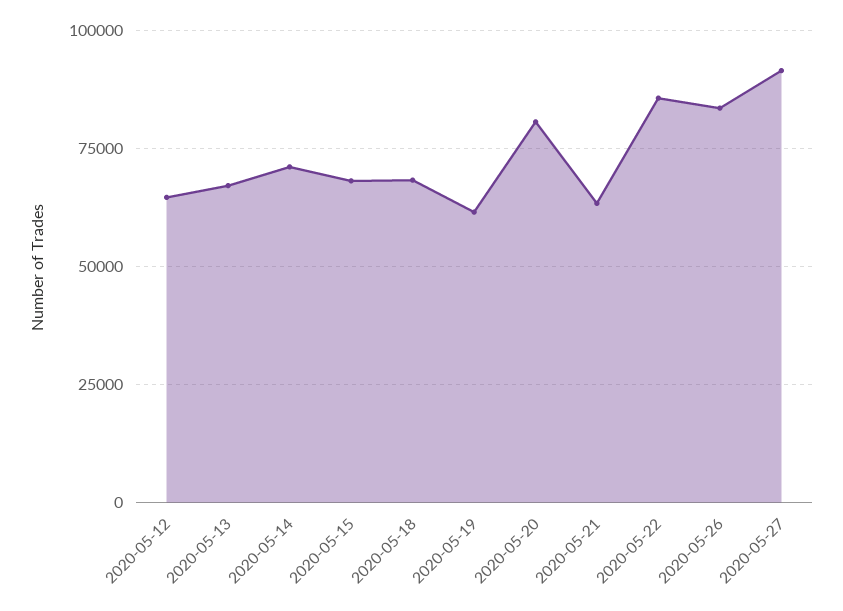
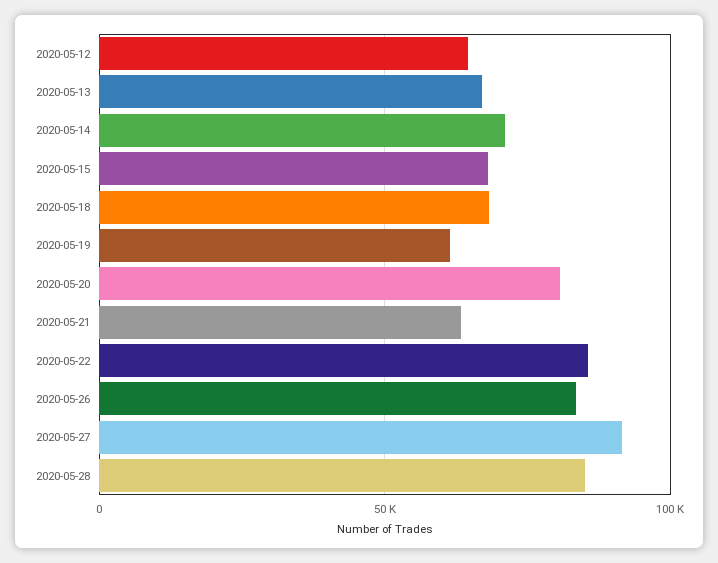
2020-05-28: none -> 85000

